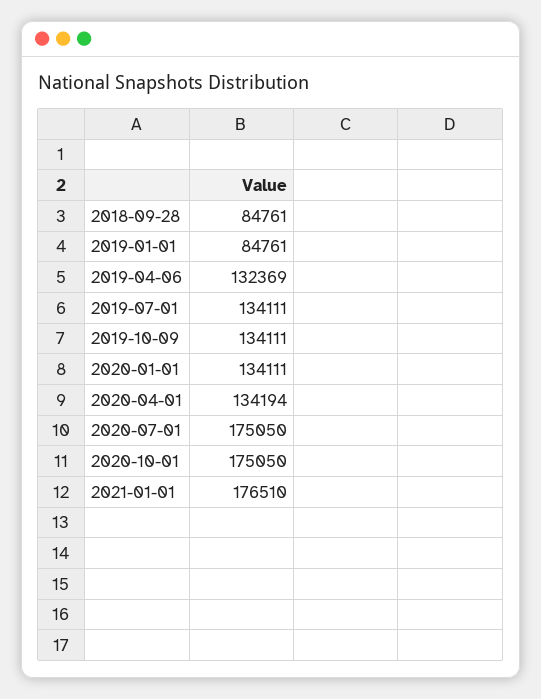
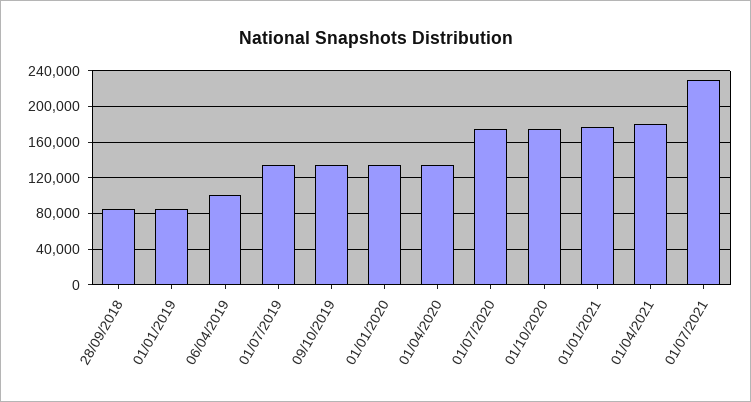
2019-04-06: 132369 -> 100000
01/04/2021: none -> 180000
01/07/2021: none -> 230000

